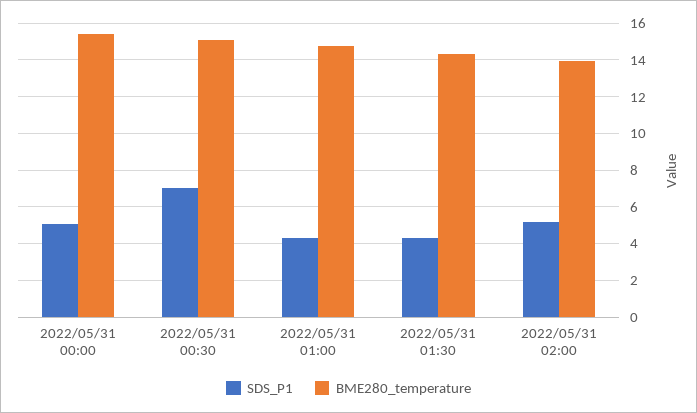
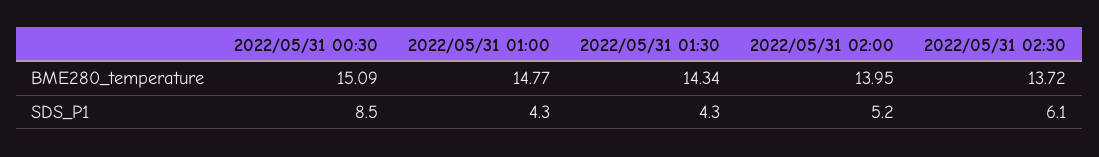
SDS_P1, 2022/05/31 00:00: 5 -> none
BME280_temperature, 2022/05/31 00:00: 15.5 -> none
SDS_P1, 2022/05/31 00:30: 7 -> 8.5
BME280_temperature, 2022/05/31 02:30: none -> 13.72
SDS_P1, 2022/05/31 02:30: none -> 6.1

